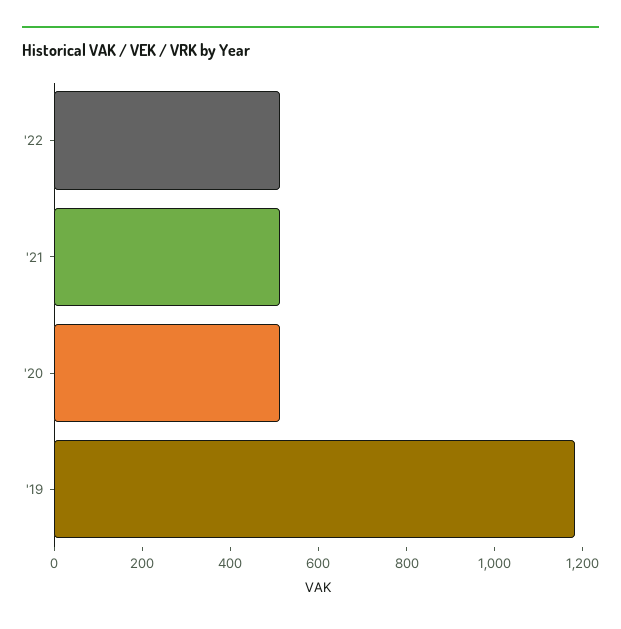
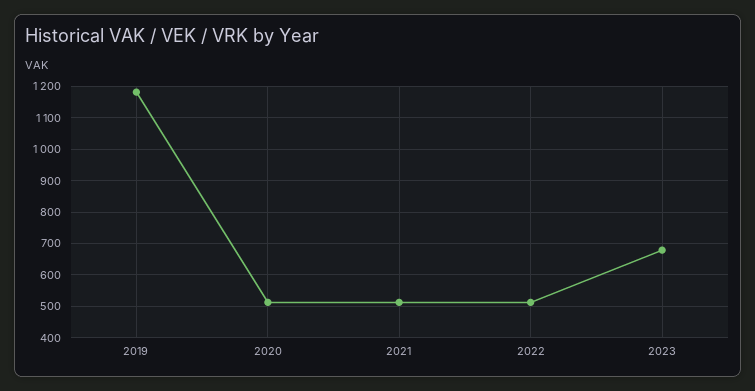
2023: none -> 680

